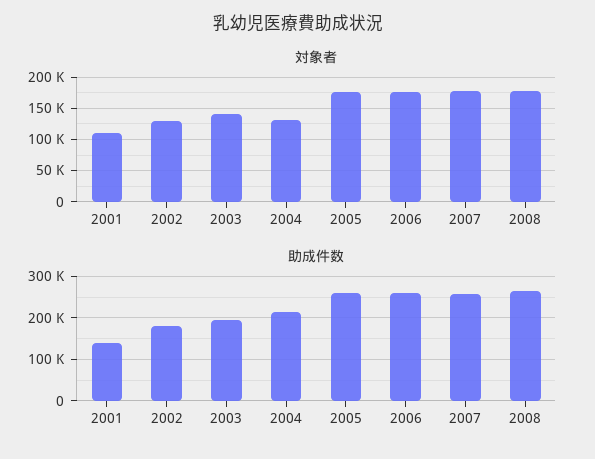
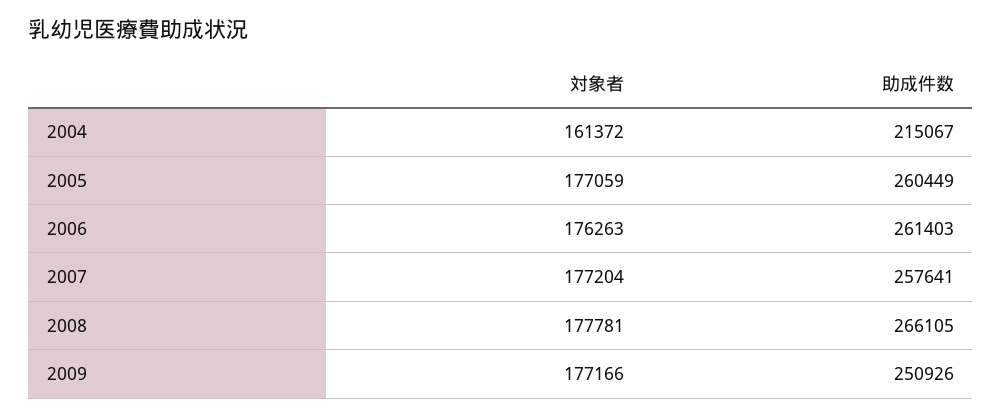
対象者, 2001: 110000 -> none
対象者, 2002: 130000 -> none
対象者, 2003: 140000 -> none
対象者, 2004: 130000 -> 161372
助成件数, 2001: 140000 -> none
助成件数, 2002: 180000 -> none
助成件数, 2003: 200000 -> none
対象者, 2009: none -> 177166
助成件数, 2009: none -> 250926

